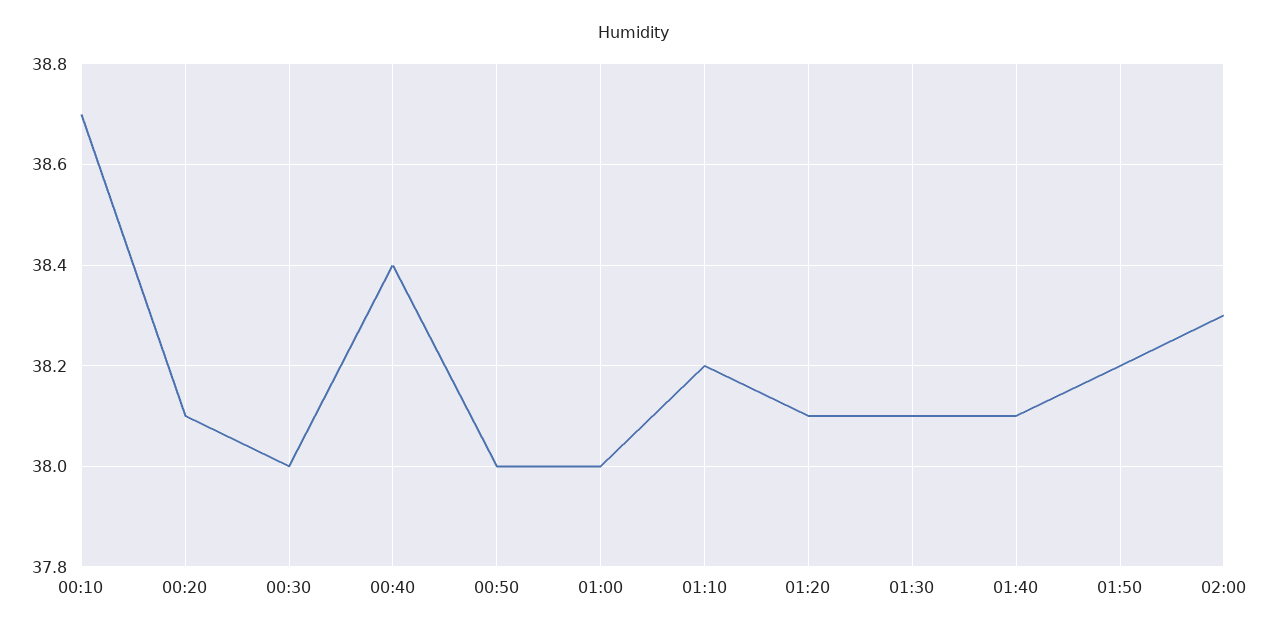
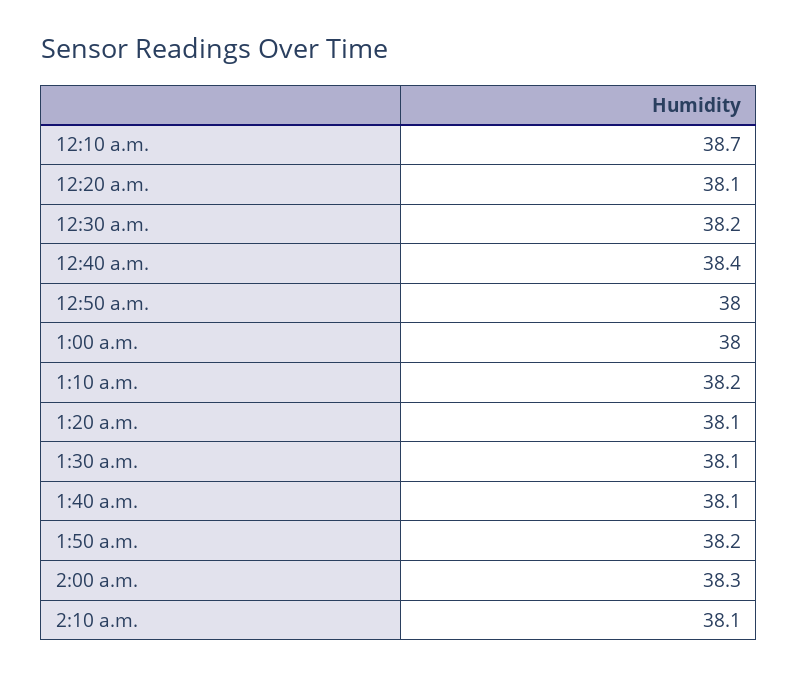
00:30: 38 -> 38.2
2:10 a.m.: none -> 38.1

